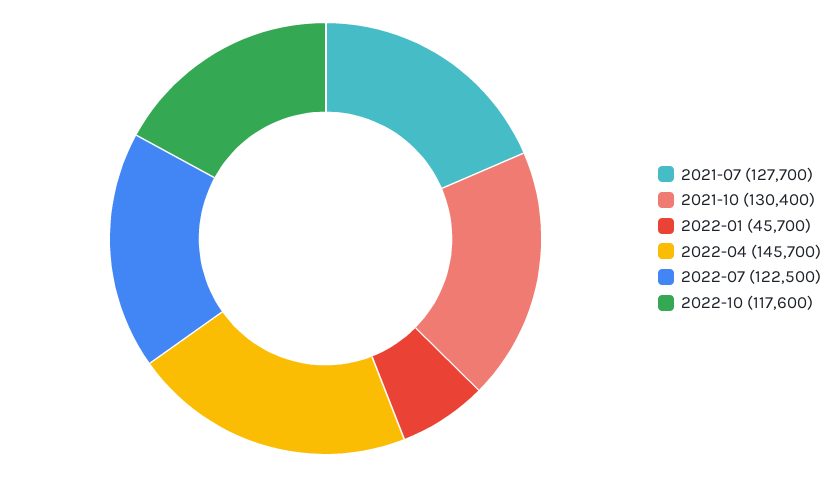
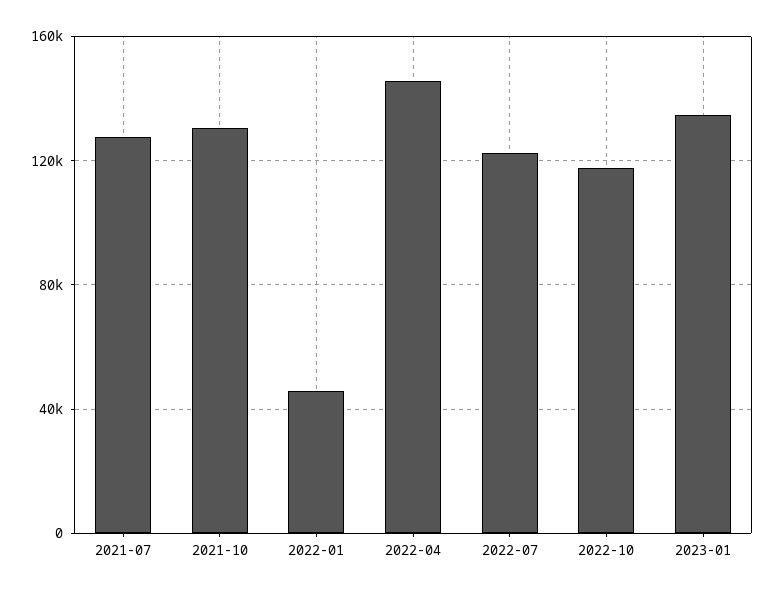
2023-01: none -> 135000

